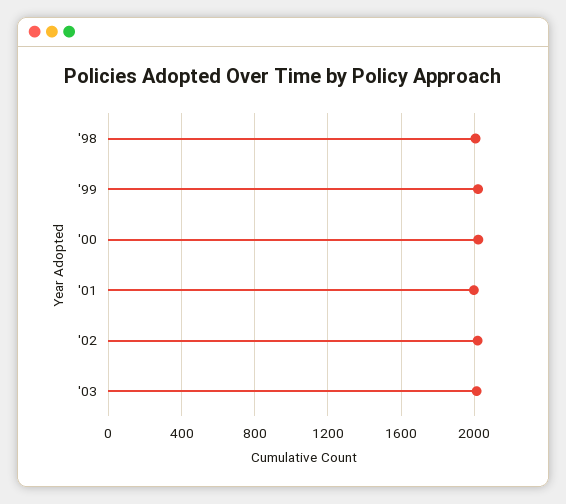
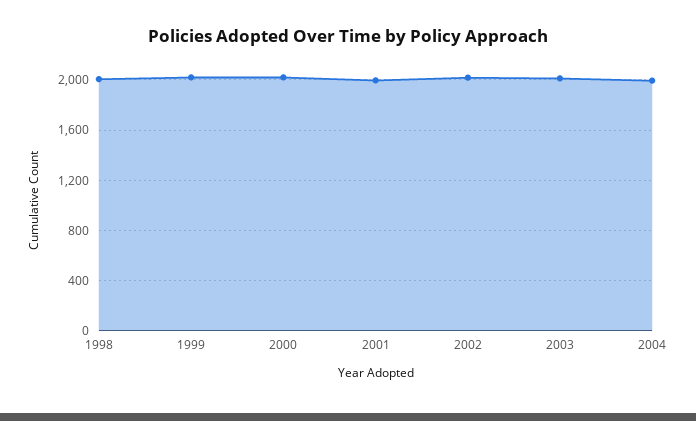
2004: none -> 2000

